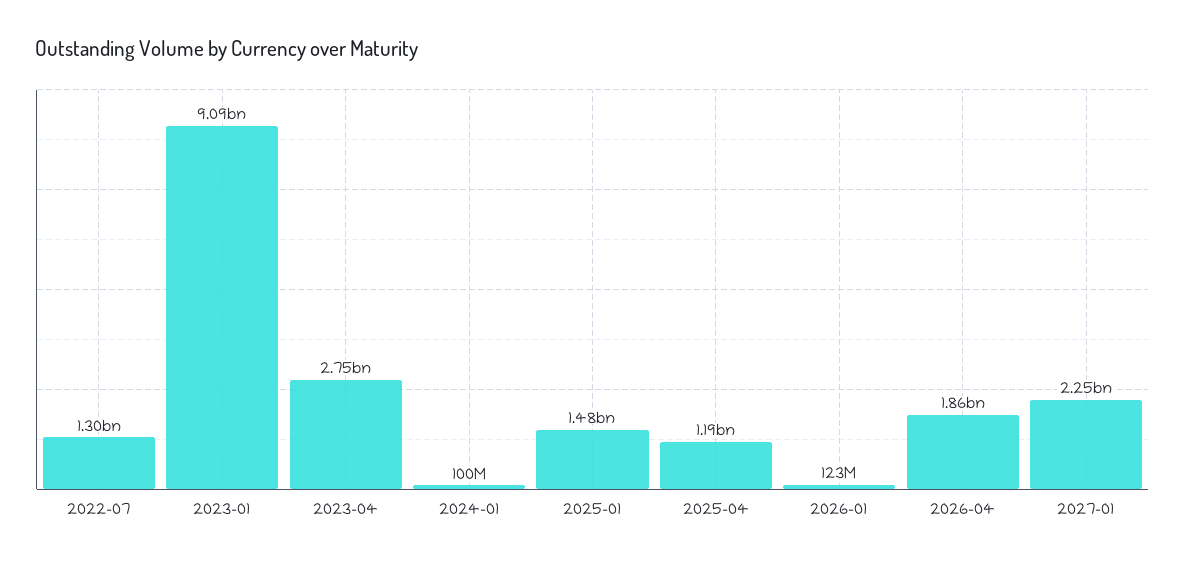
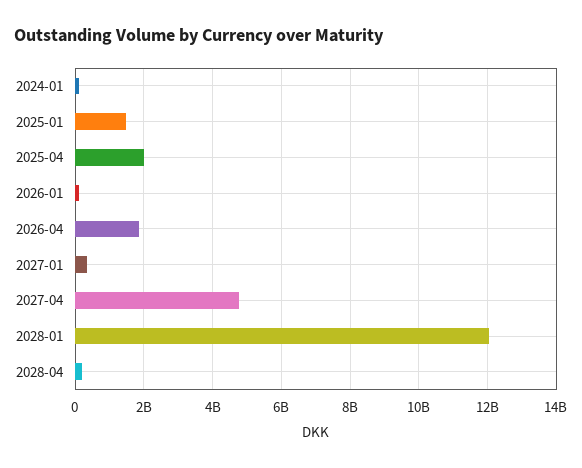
2022-07: 1300000000 -> none
2023-01: 9090000000 -> none
2023-04: 2750000000 -> none
2025-04: 1190000000 -> 2000000000
2027-01: 2250000000 -> 400000000
2027-04: none -> 4800000000
2028-01: none -> 12000000000
2028-04: none -> 200000000

